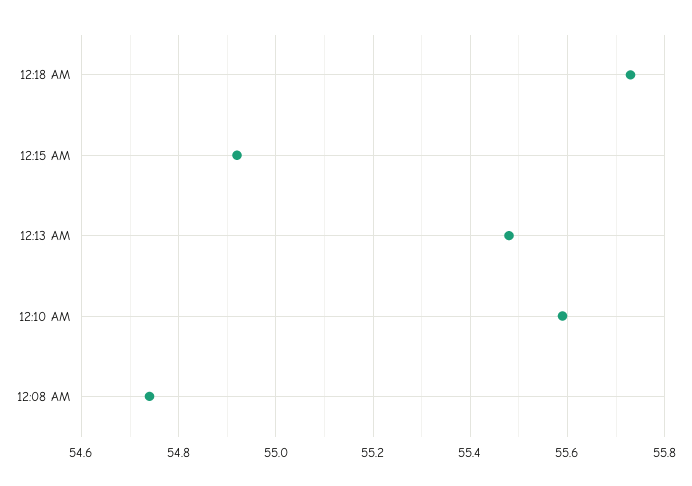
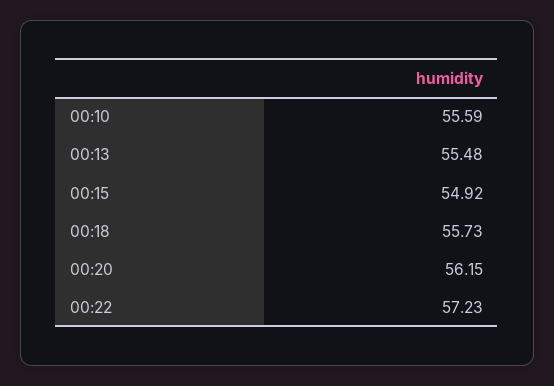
12:08 AM: 54.75 -> none
00:20: none -> 56.15
00:22: none -> 57.23

